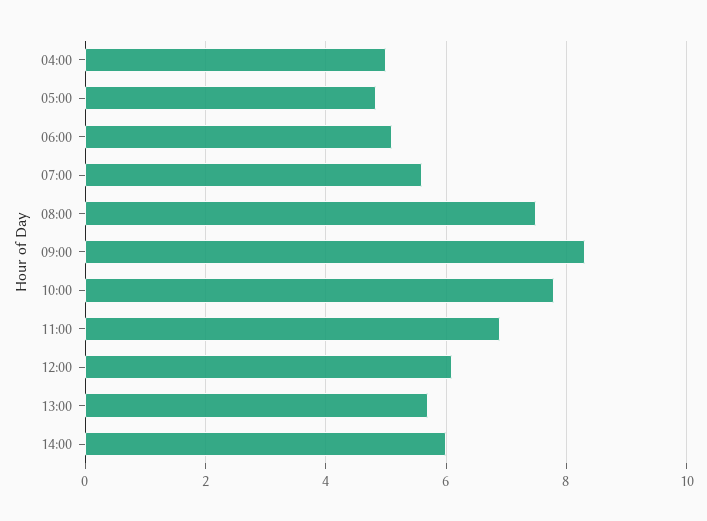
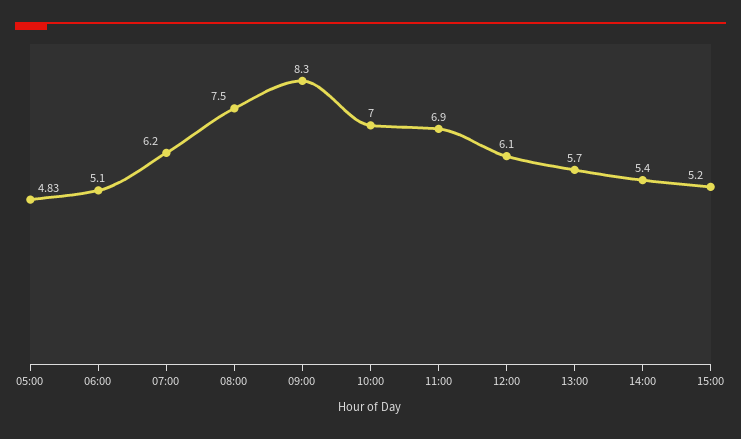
04:00: 5 -> none
07:00: 5.6 -> 6.2
10:00: 7.8 -> 7
14:00: 6 -> 5.4
15:00: none -> 5.2

